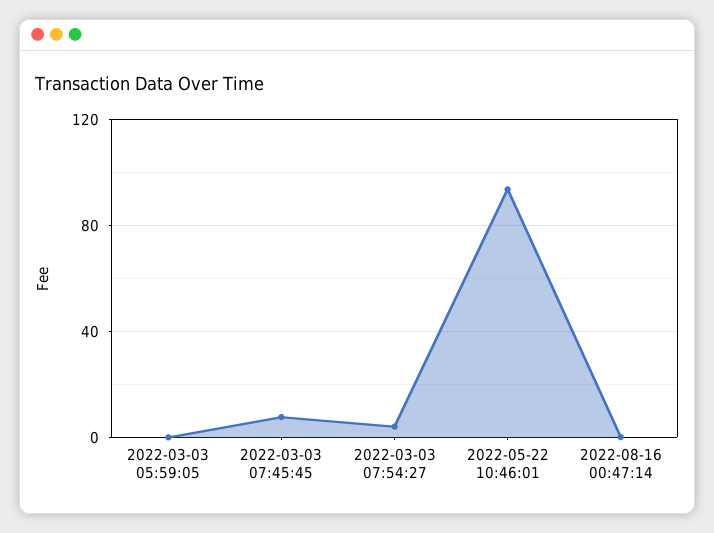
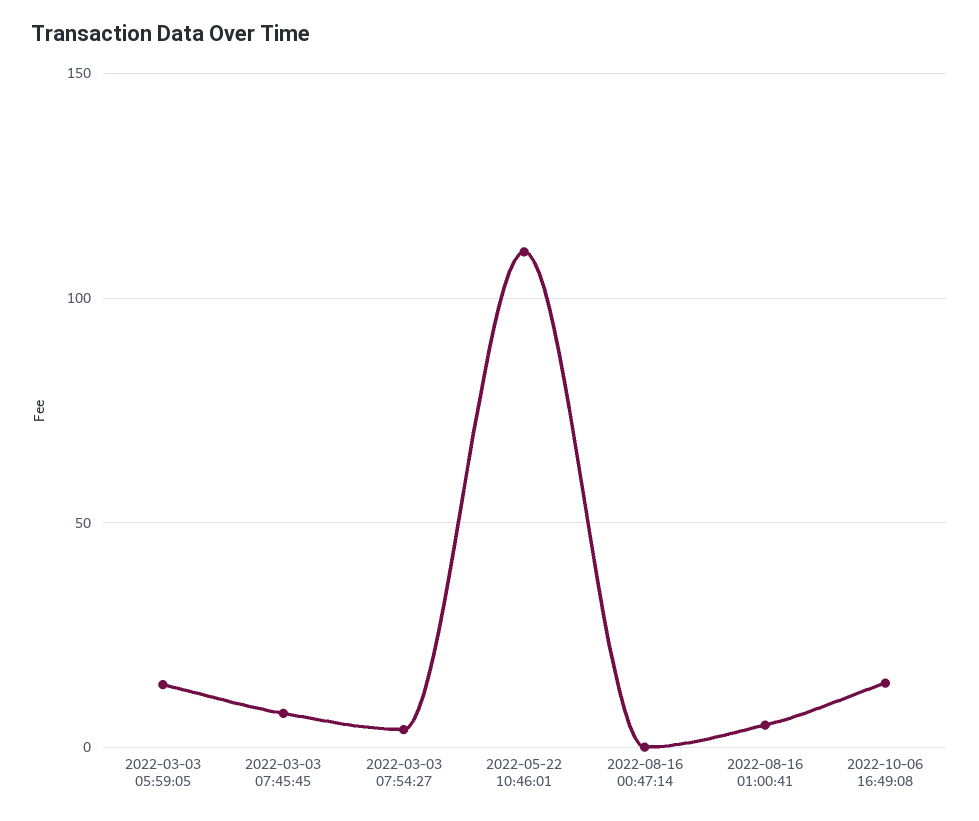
2022-03-03 05:59:05: 0 -> 15
2022-05-22 10:46:01: 95 -> 110
2022-08-16 01:00:41: none -> 5
2022-10-06 16:49:08: none -> 15

